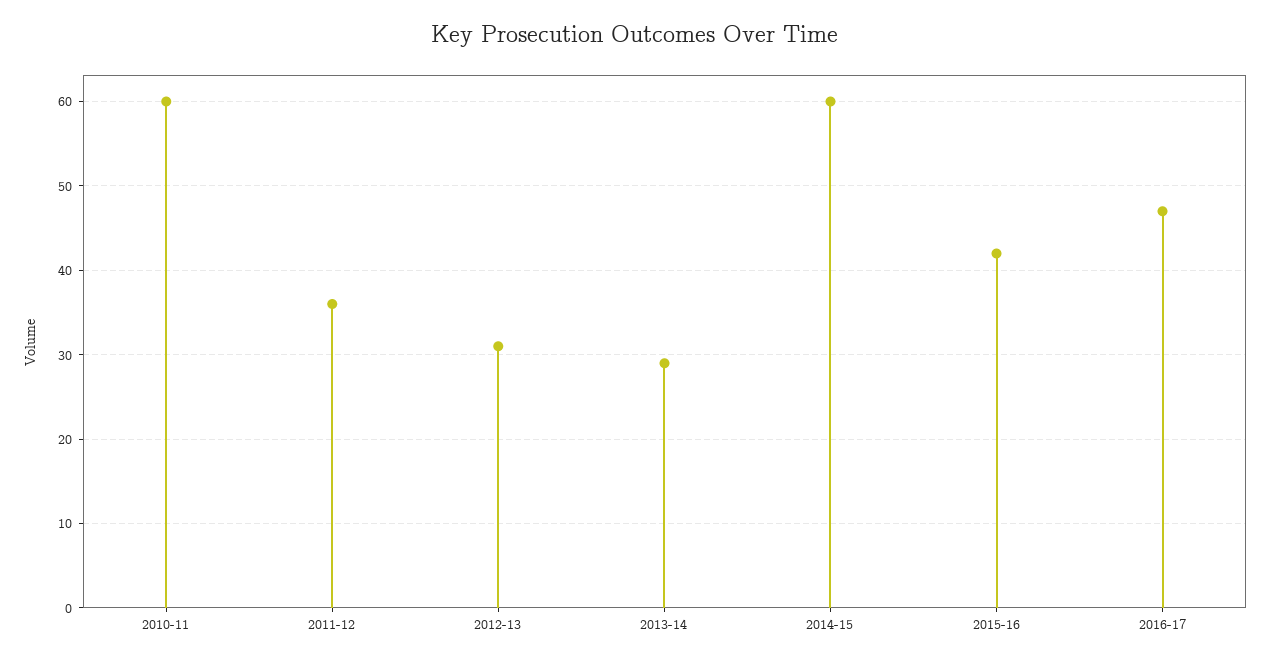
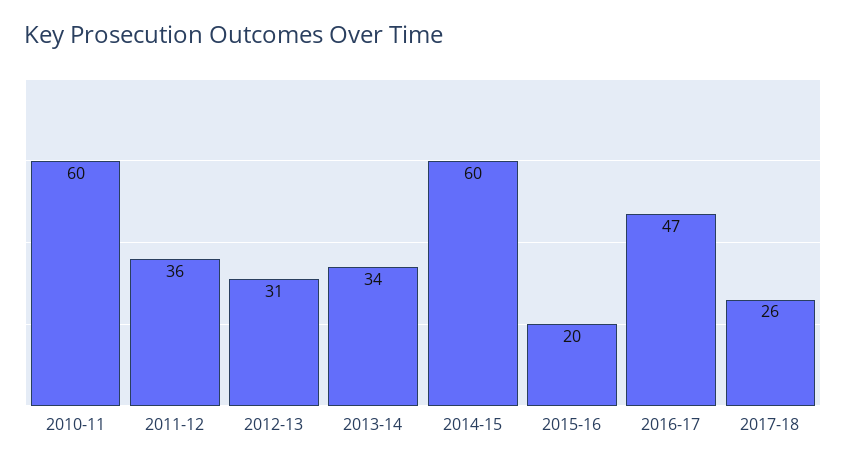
2013-14: 29 -> 34
2015-16: 42 -> 20
2017-18: none -> 26

